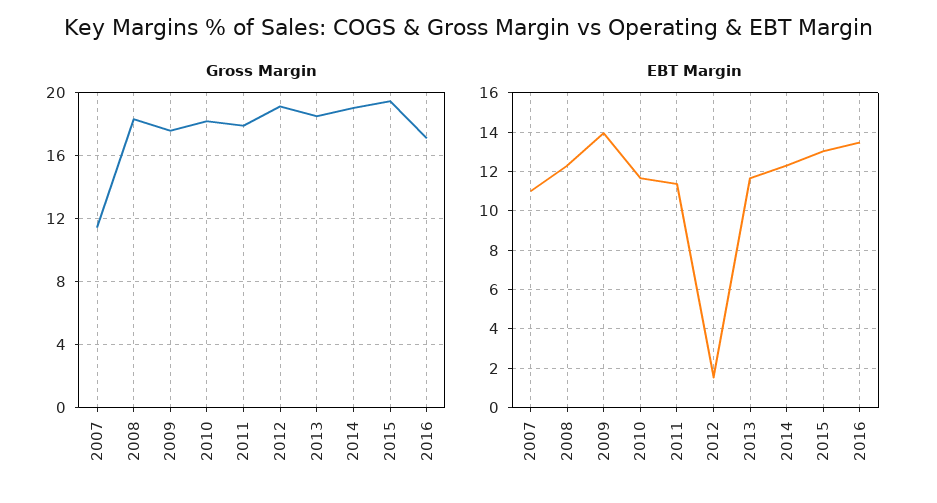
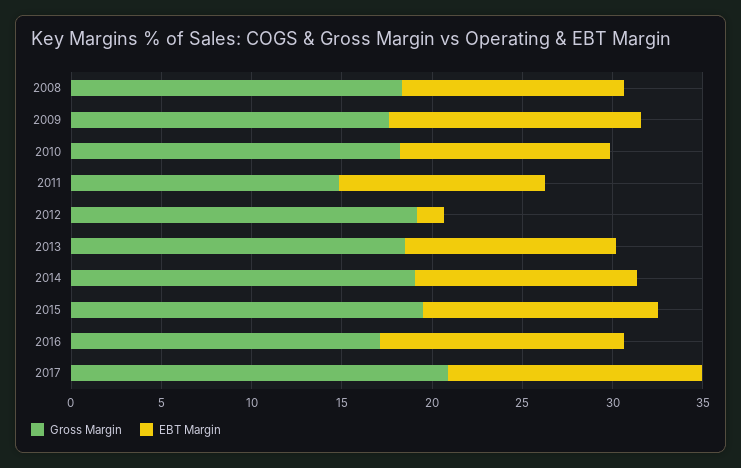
Gross Margin, 2007: 11.5 -> none
Gross Margin, 2011: 18 -> 15
EBT Margin, 2007: 11 -> none
Gross Margin, 2017: none -> 21
EBT Margin, 2017: none -> 14

